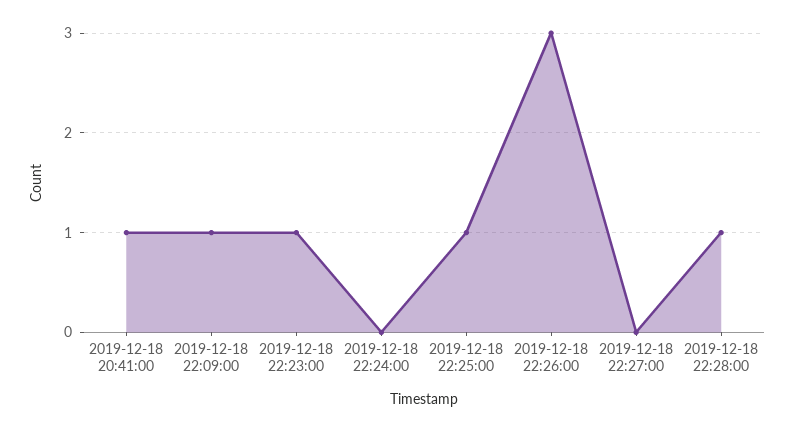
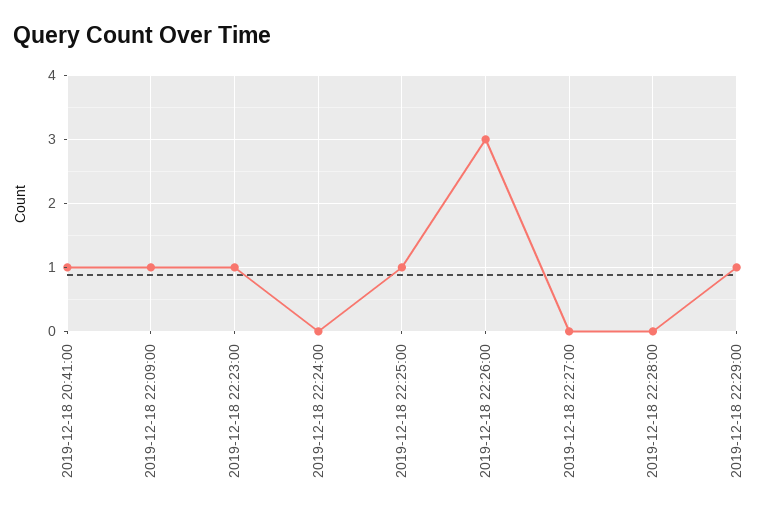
2019-12-18 22:28:00: 1 -> 0
2019-12-18 22:29:00: none -> 1

